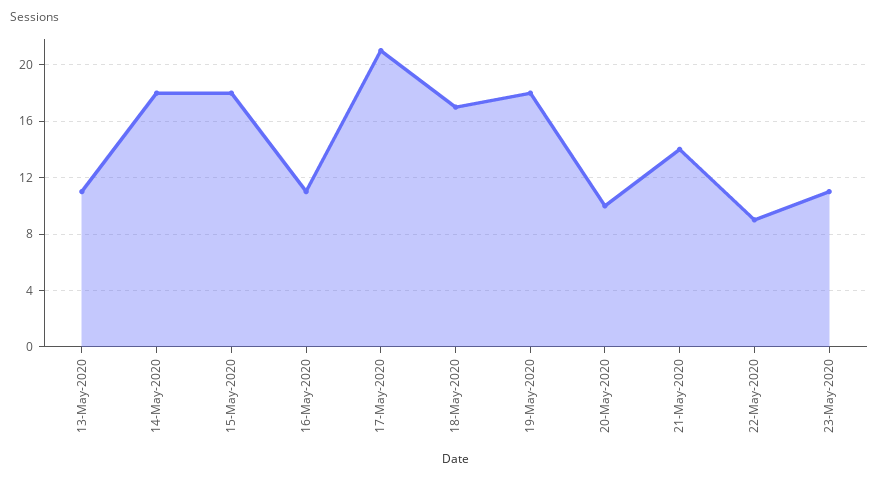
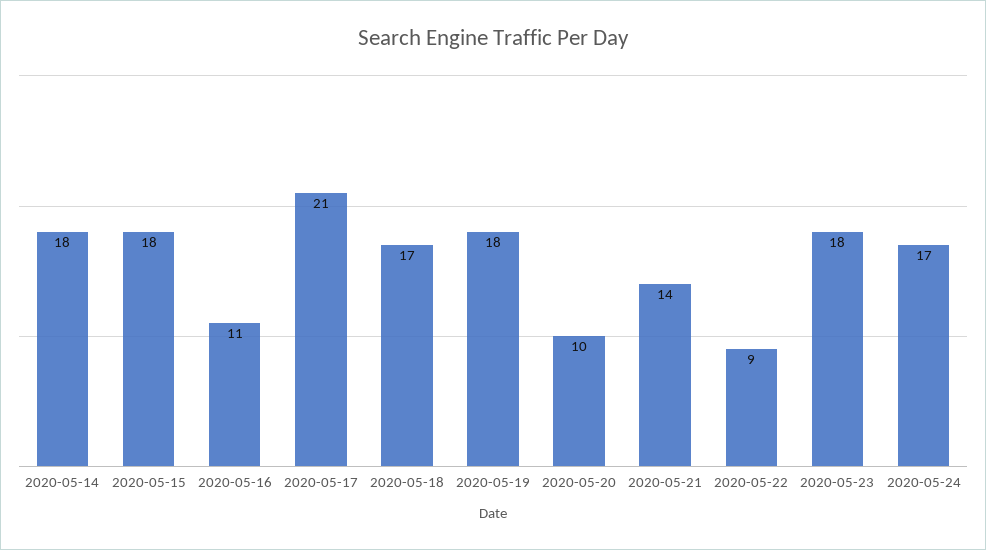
13-May-2020: 11 -> none
23-May-2020: 11 -> 18
2020-05-24: none -> 17

